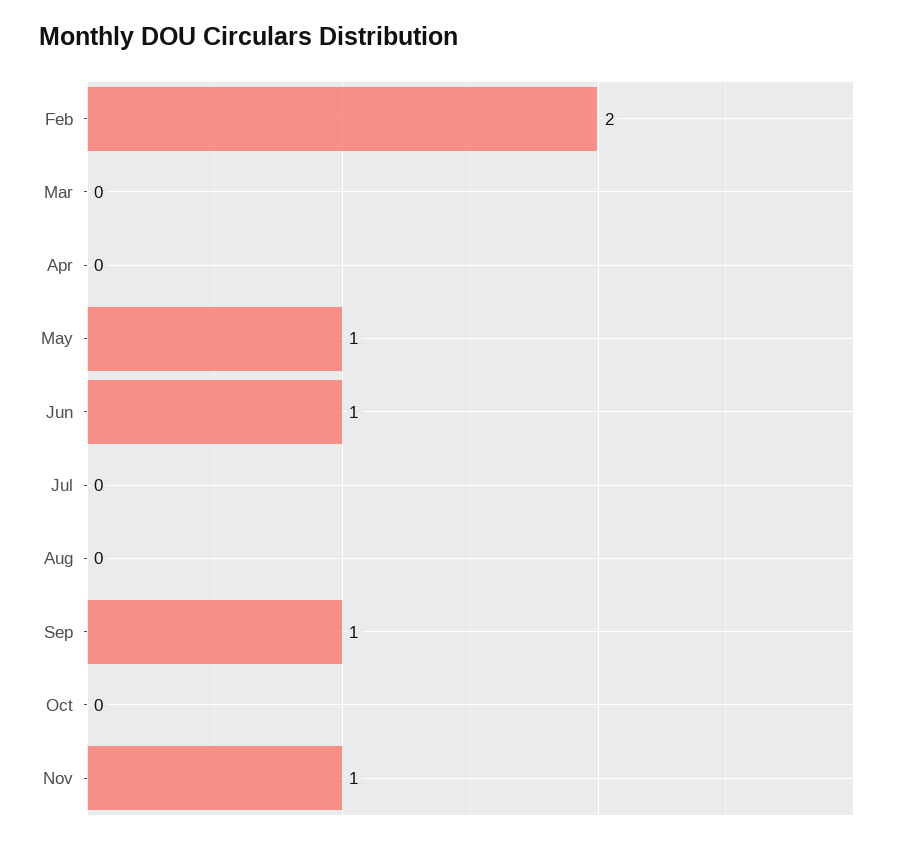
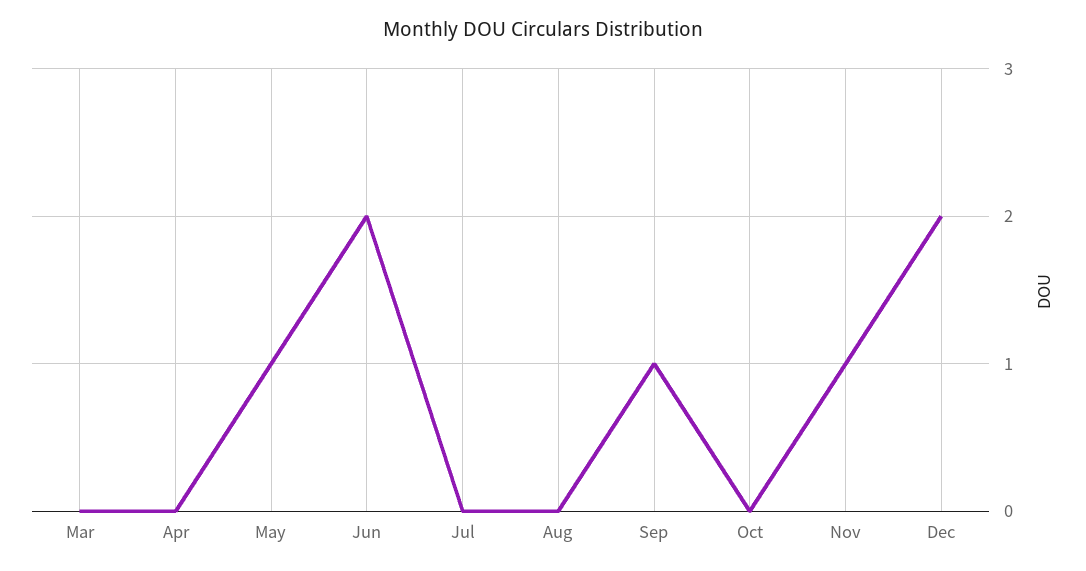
Feb: 2 -> none
Jun: 1 -> 2
Dec: none -> 2

